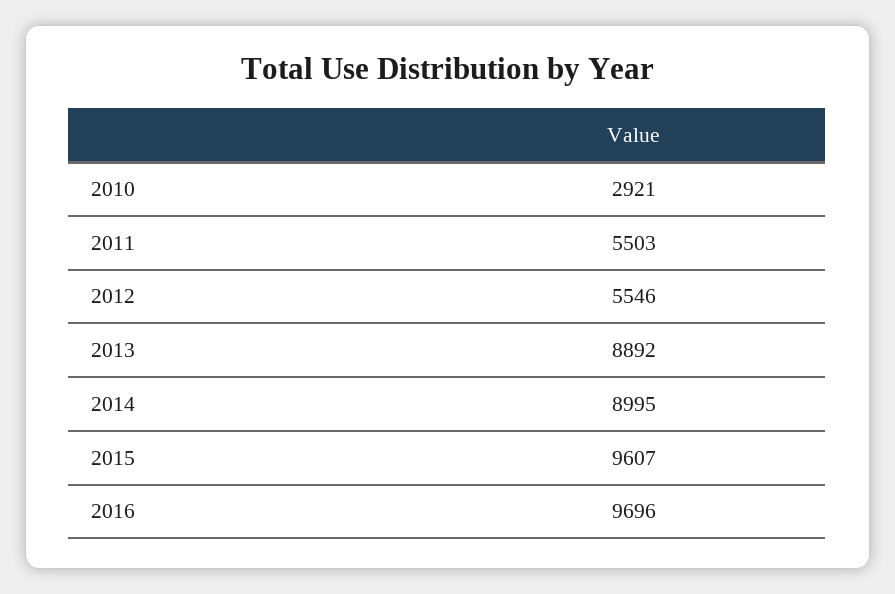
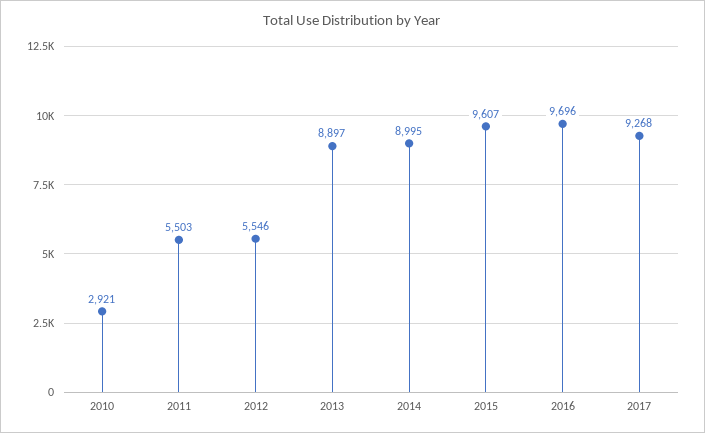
2013: 8892 -> 8897
2017: none -> 9268

